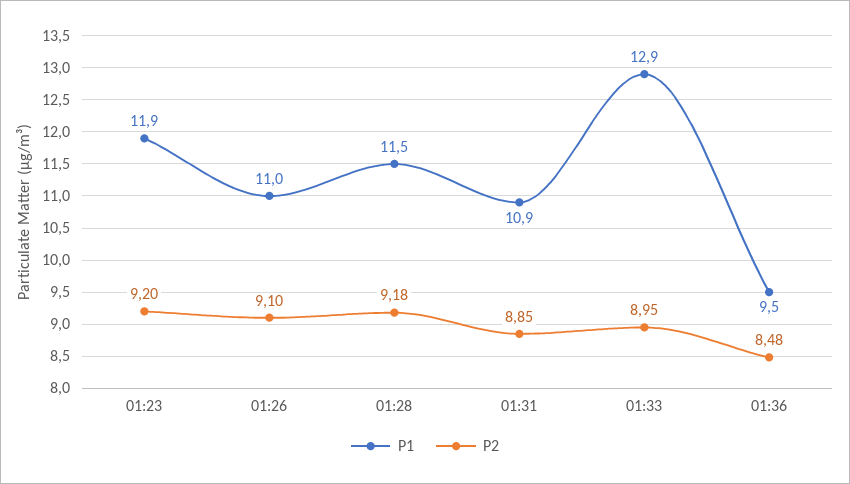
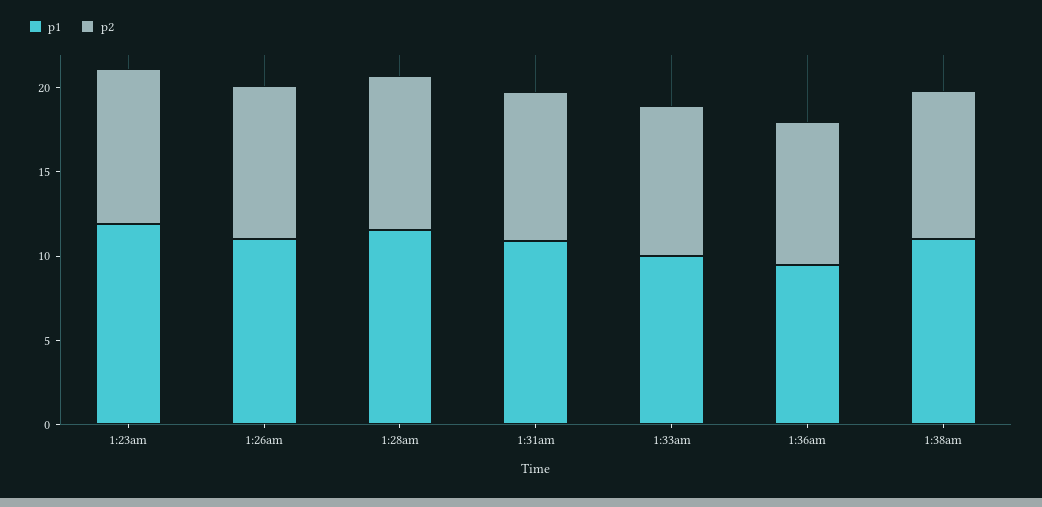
P1, 01:33: 12.9 -> 10
P1, 1:38am: none -> 11
P2, 1:38am: none -> 9

